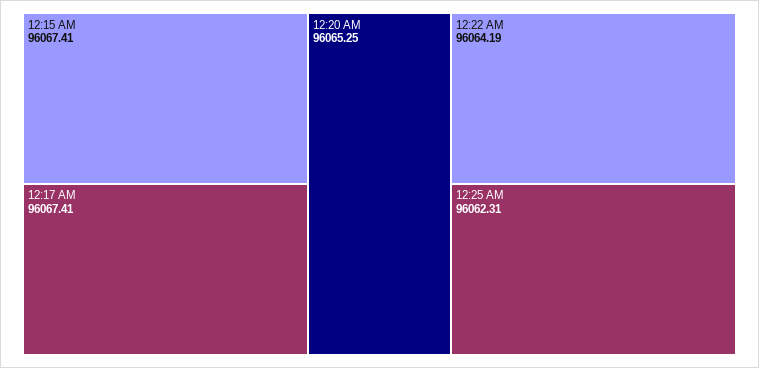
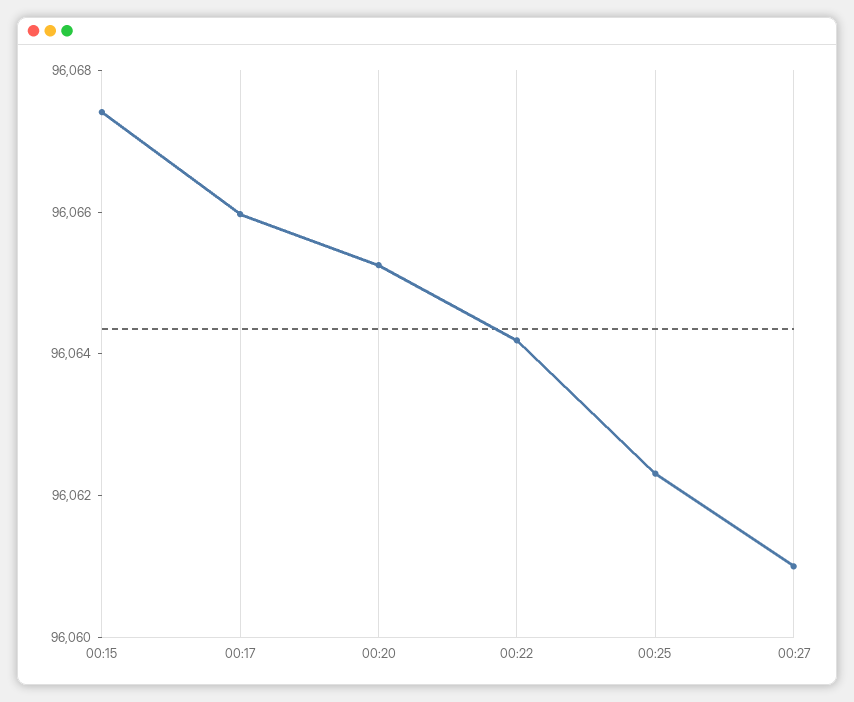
12:17 AM: 96067.41 -> 96066
00:27: none -> 96061

